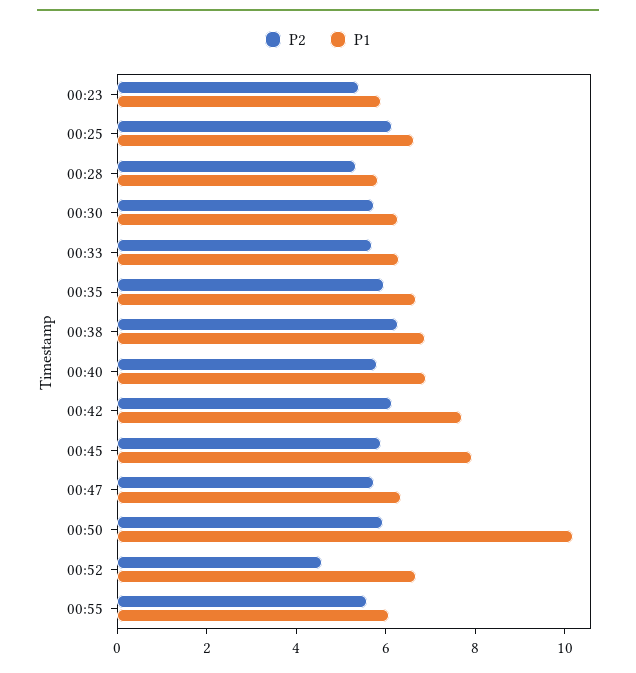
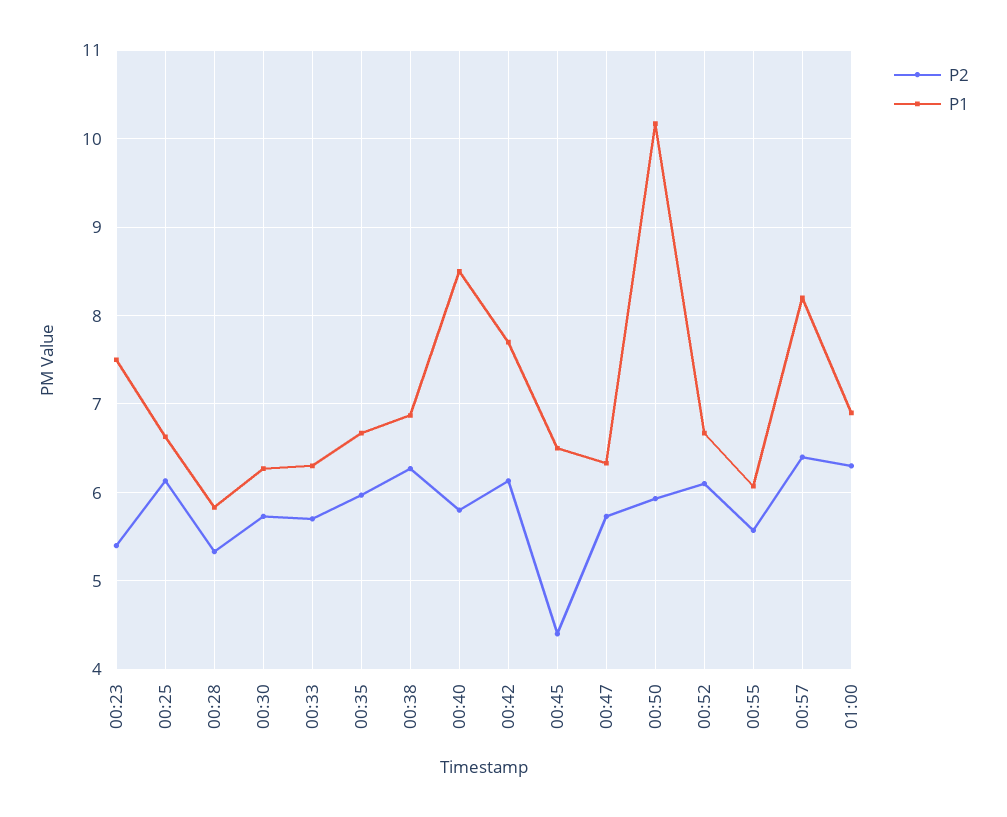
P1, 00:23: 6 -> 7.5
P1, 00:40: 7 -> 8.5
P2, 00:45: 6 -> 4.4
P1, 00:45: 8 -> 6.5
P2, 00:52: 4.5 -> 6.1
P2, 00:57: none -> 6.4
P1, 00:57: none -> 8.2
P2, 01:00: none -> 6.3
P1, 01:00: none -> 6.9

